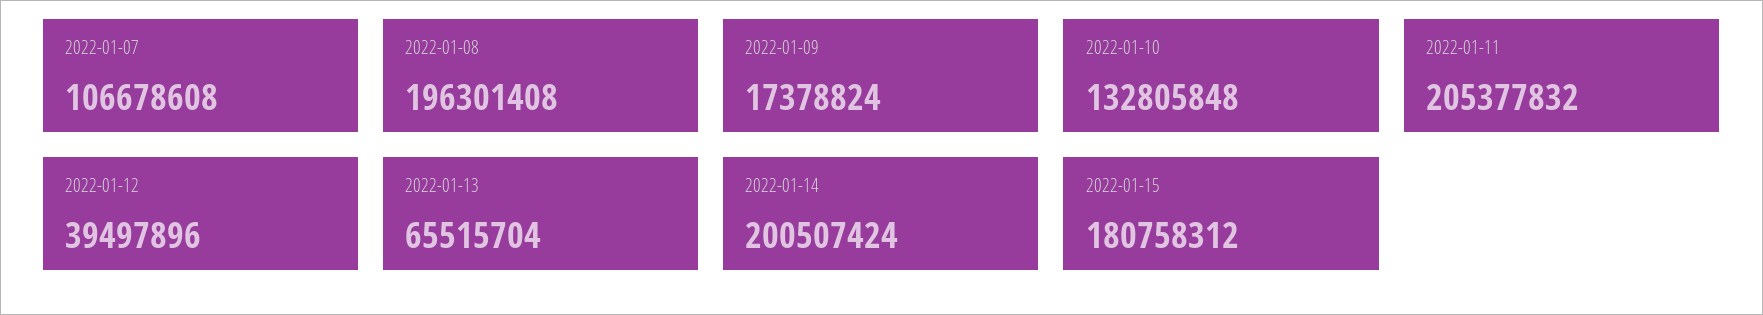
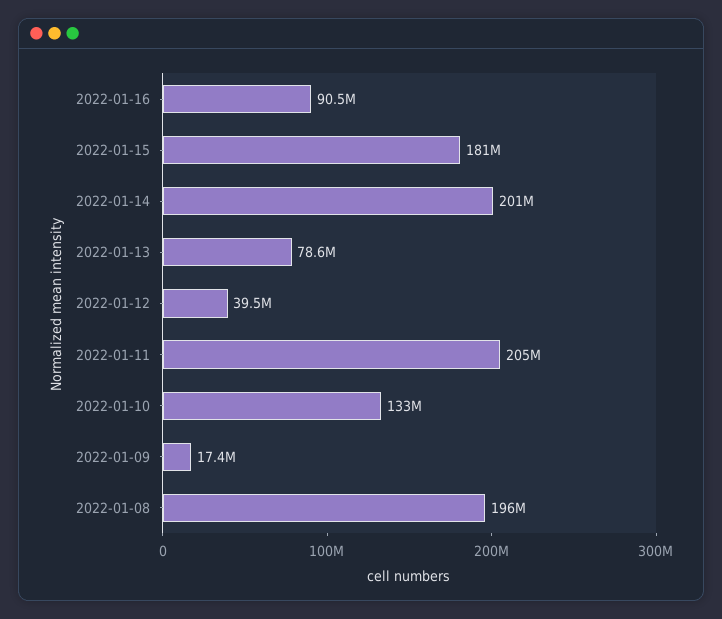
2022-01-07: 106678608 -> none
2022-01-13: 65515704 -> 78600000
2022-01-16: none -> 90500000

